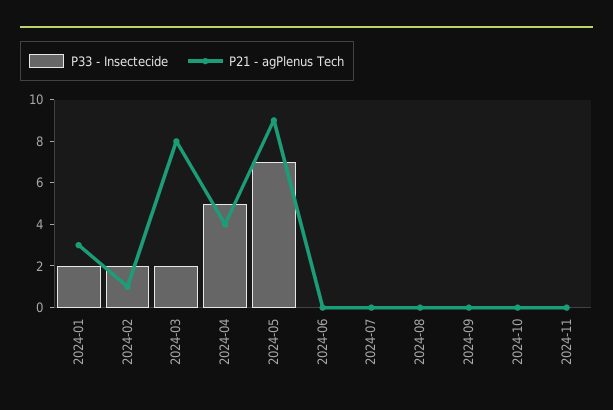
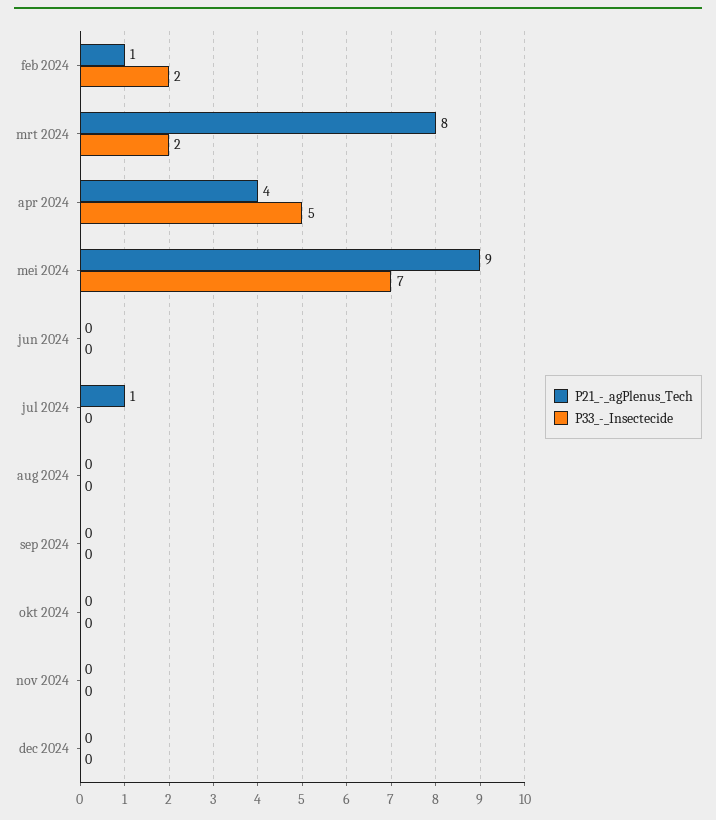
P33 - Insectecide, 2024-01: 2 -> none
P21 - agPlenus Tech, 2024-01: 3 -> none
P21 - agPlenus Tech, 2024-07: 0 -> 1
P21 - agPlenus Tech, dec 2024: none -> 0
P33 - Insectecide, dec 2024: none -> 0

